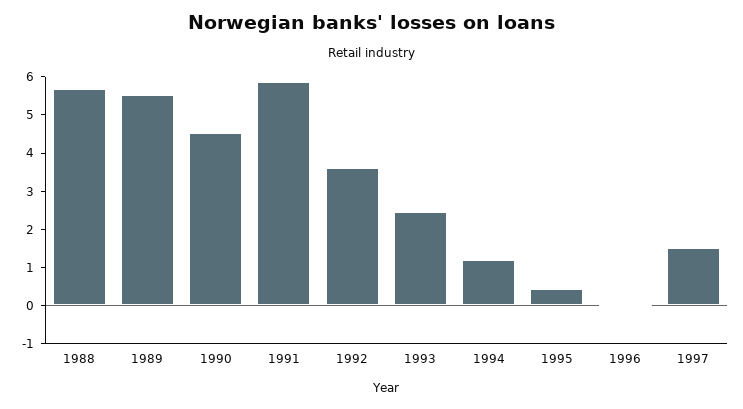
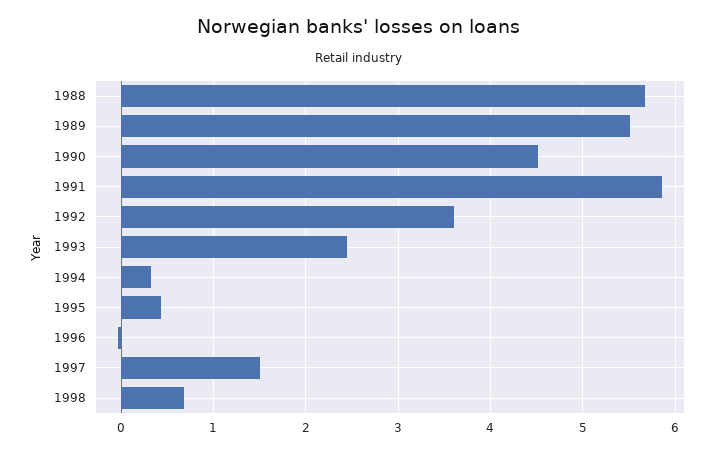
1994: 1.25 -> 0.3
1998: none -> 0.7

